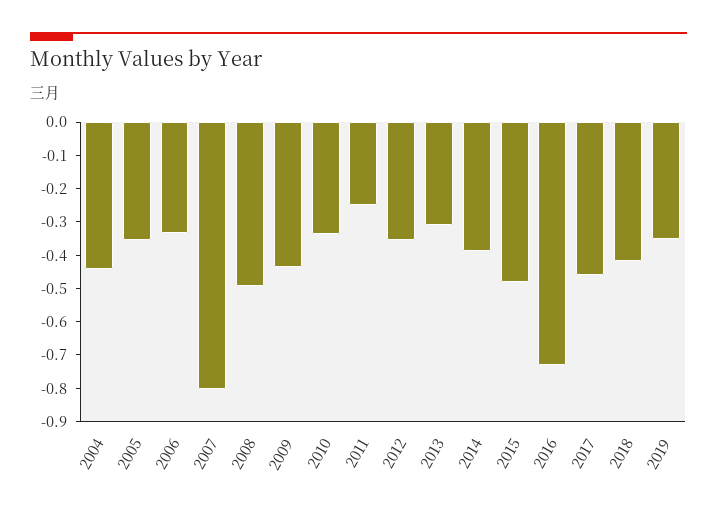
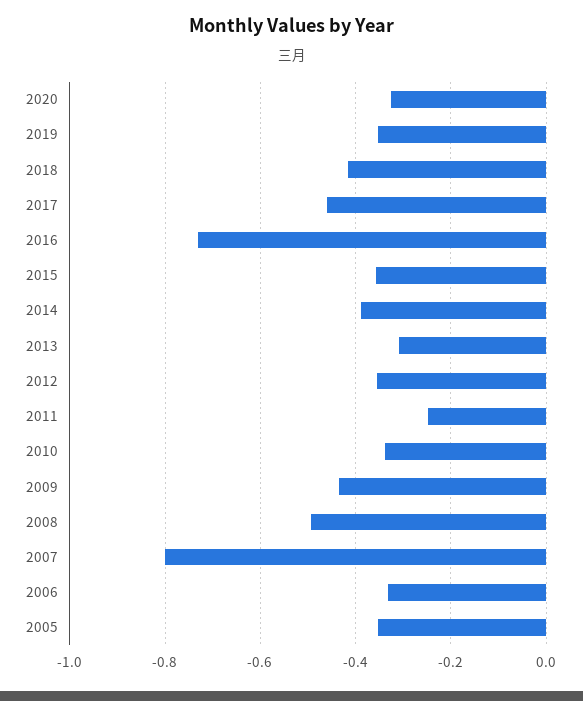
2004: -0.45 -> none
2015: -0.475 -> -0.36
2020: none -> -0.32

